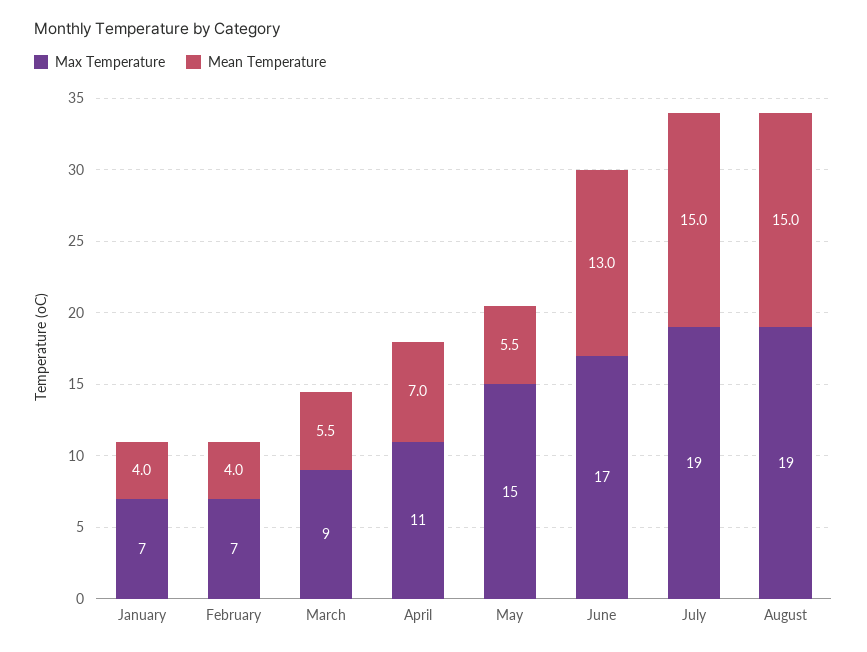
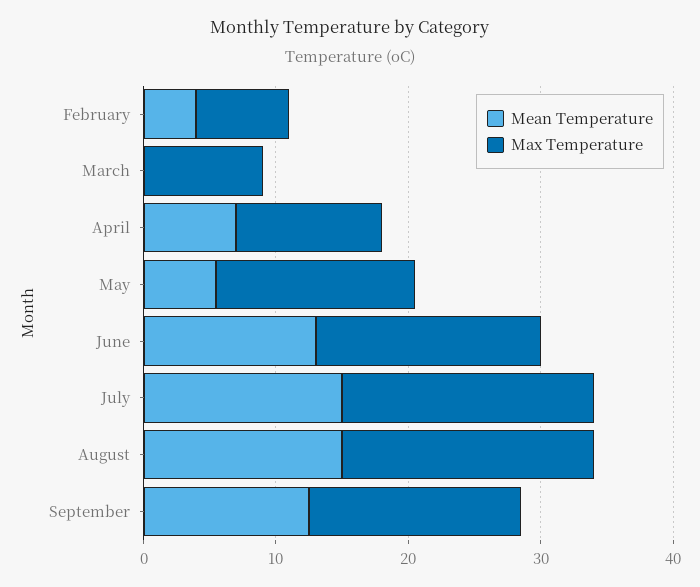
Max Temperature, January: 7 -> none
Mean Temperature, January: 4 -> none
Mean Temperature, March: 5.5 -> 0
Mean Temperature, September: none -> 12
Max Temperature, September: none -> 16

